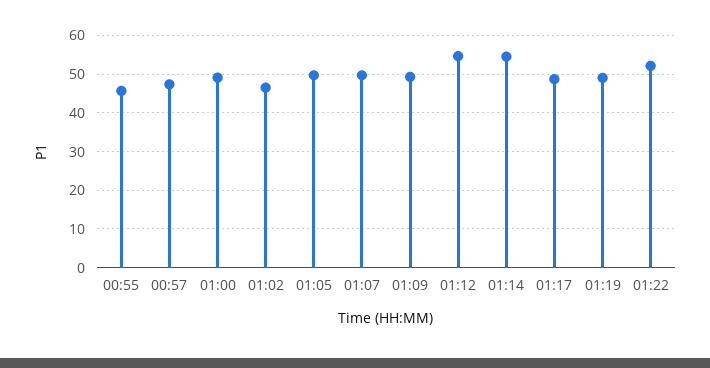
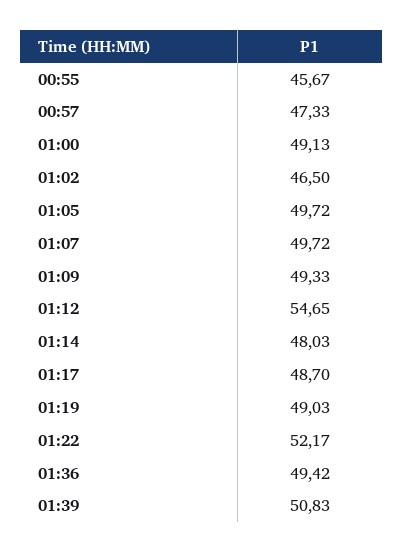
01:14: 54 -> 48.03
01:36: none -> 49.42
01:39: none -> 50.83

